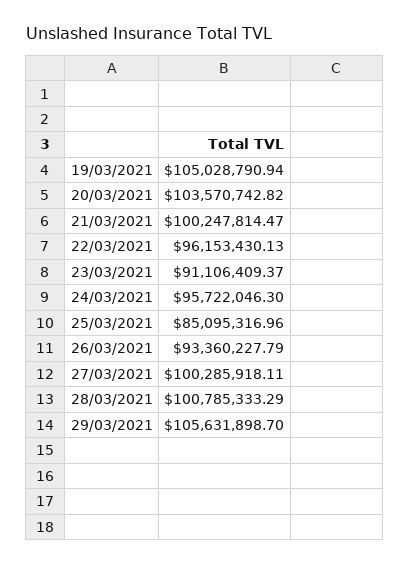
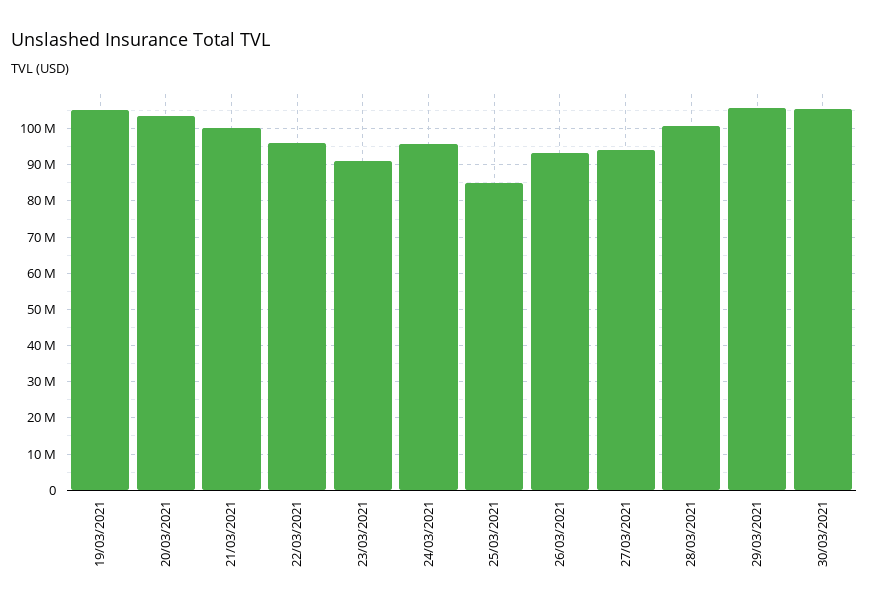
27/03/2021: 100285918.11 -> 94000000
30/03/2021: none -> 106000000

